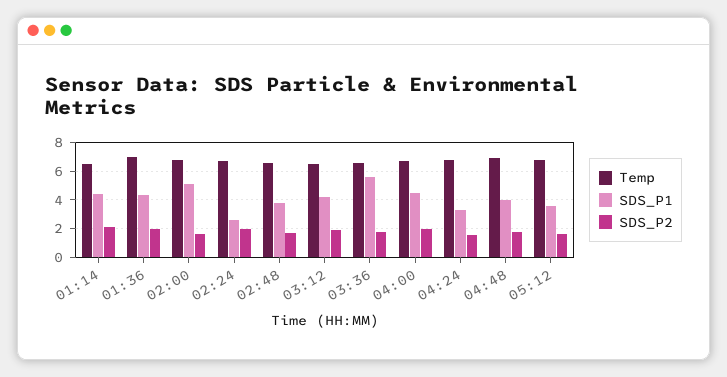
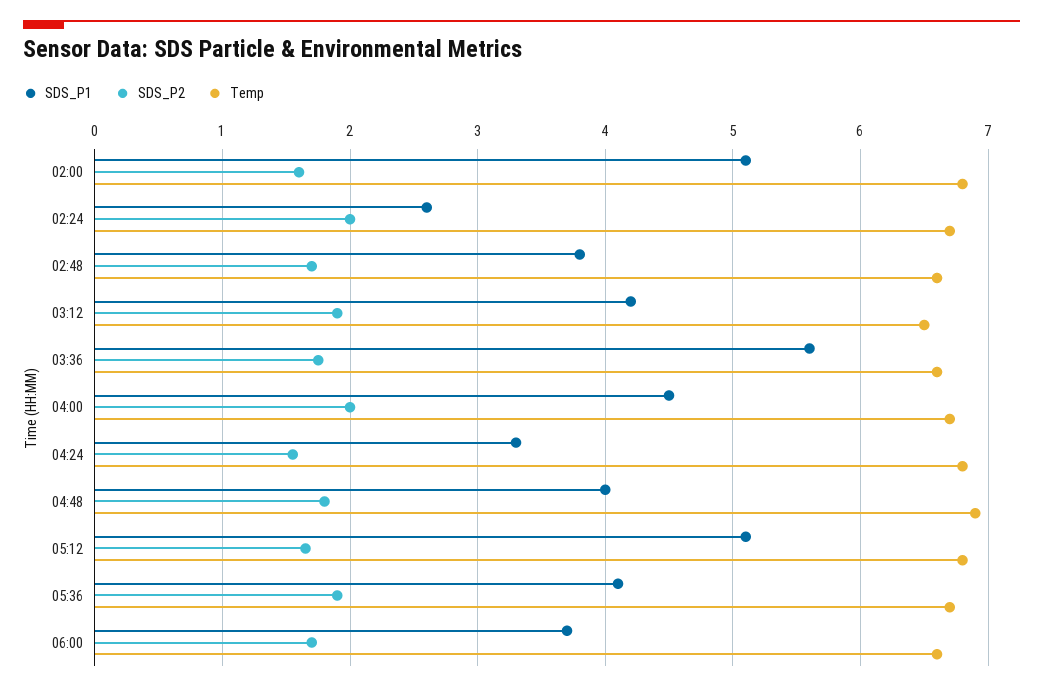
Temp, 01:14: 6.5 -> none
SDS_P1, 01:14: 4.5 -> none
SDS_P2, 01:14: 2 -> none
Temp, 01:36: 7 -> none
SDS_P1, 01:36: 4.5 -> none
SDS_P2, 01:36: 2 -> none
SDS_P1, 05:12: 3.5 -> 5.1
SDS_P1, 05:36: none -> 4.1
SDS_P2, 05:36: none -> 1.9
Temp, 05:36: none -> 6.7
SDS_P1, 06:00: none -> 3.7
SDS_P2, 06:00: none -> 1.7
Temp, 06:00: none -> 6.6

